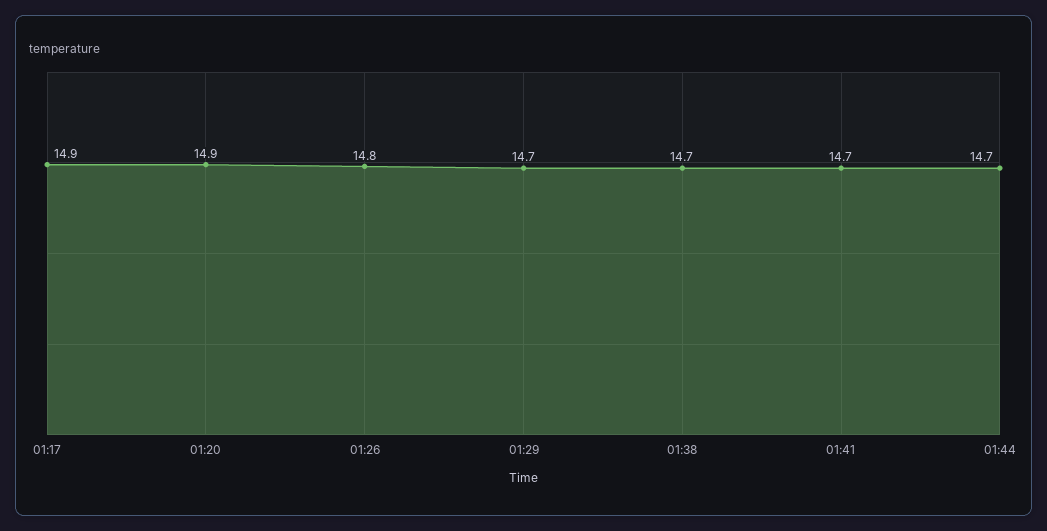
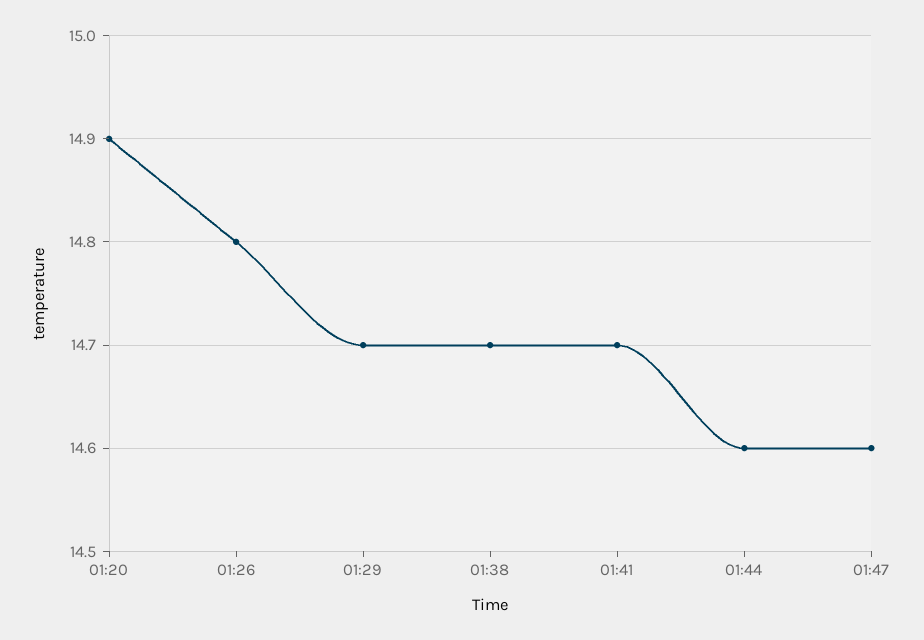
01:17: 14.9 -> none
01:44: 14.7 -> 14.6
01:47: none -> 14.6

